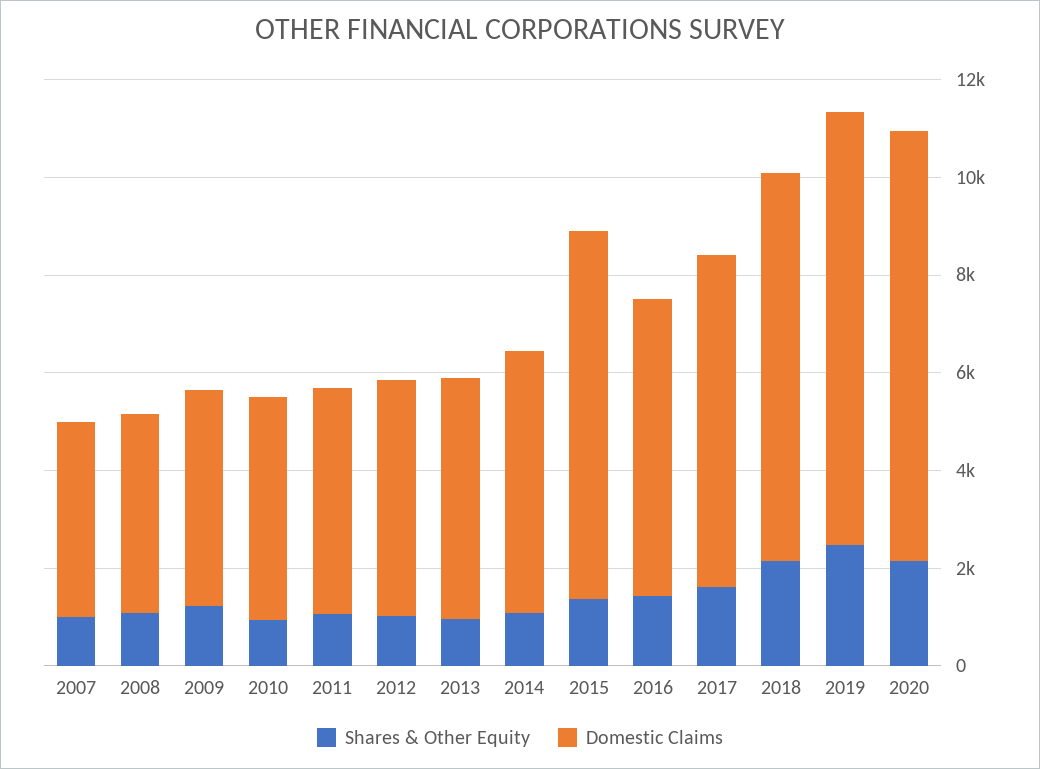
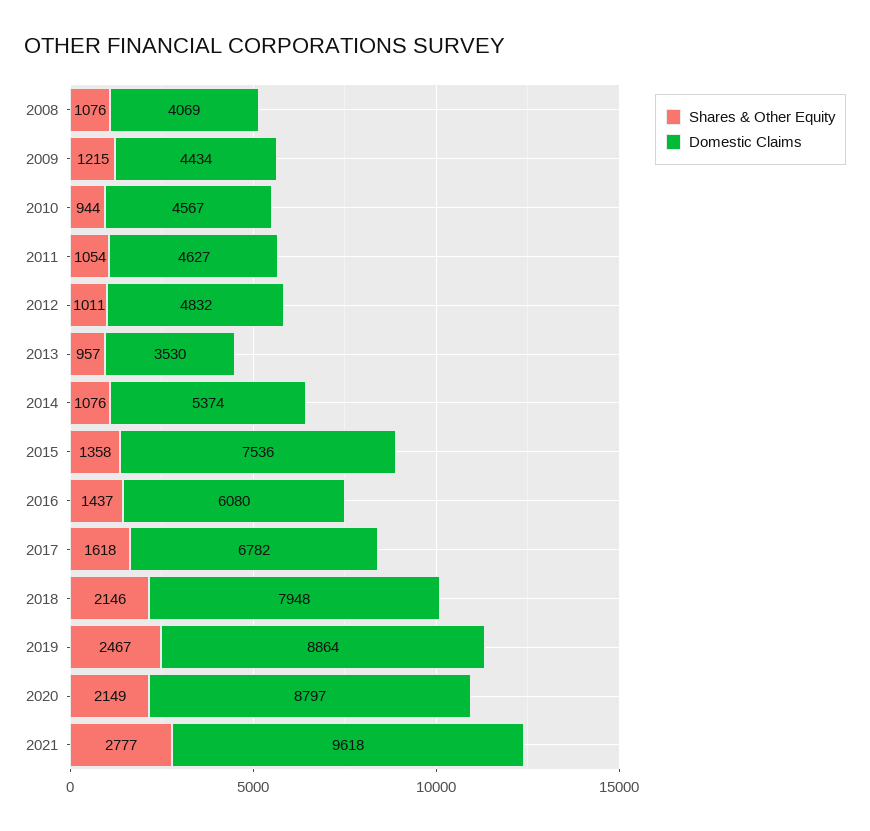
Shares & Other Equity, 2007: 1000 -> none
Domestic Claims, 2007: 4000 -> none
Domestic Claims, 2013: 5000 -> 3530
Shares & Other Equity, 2021: none -> 2777
Domestic Claims, 2021: none -> 9618

